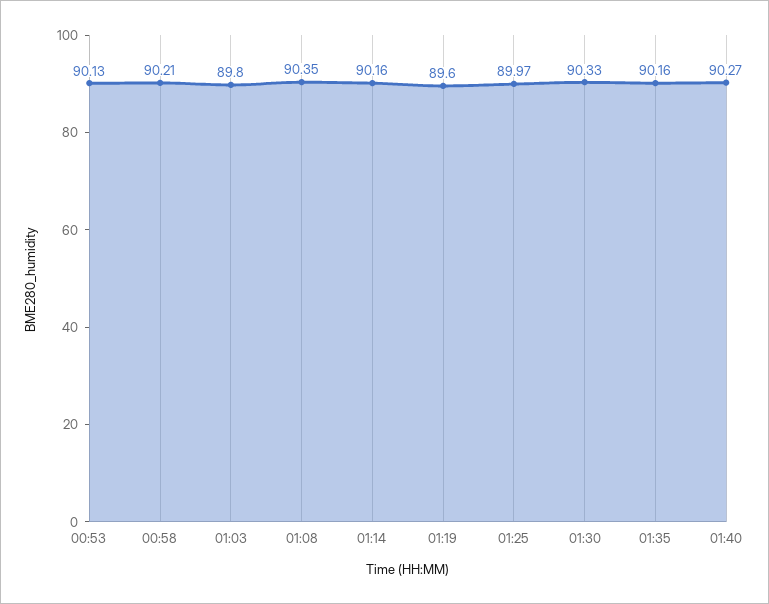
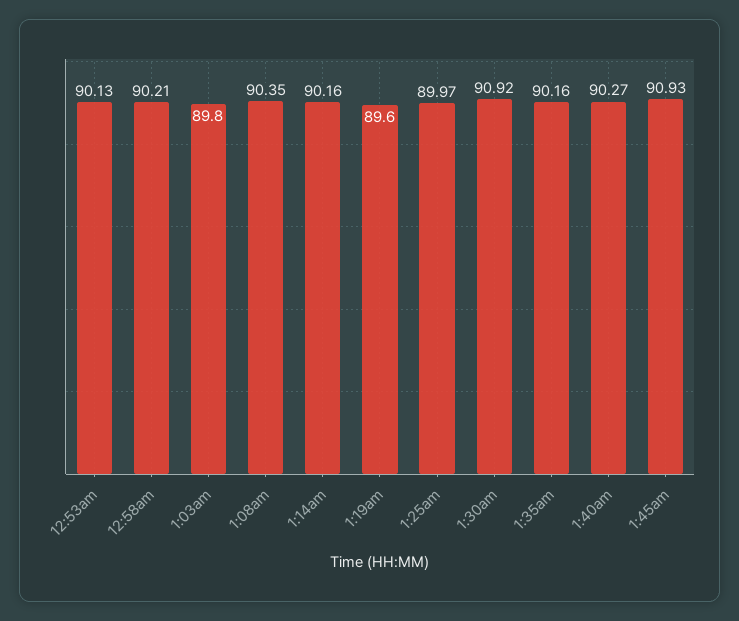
01:30: 90.33 -> 90.92
1:45am: none -> 90.93

